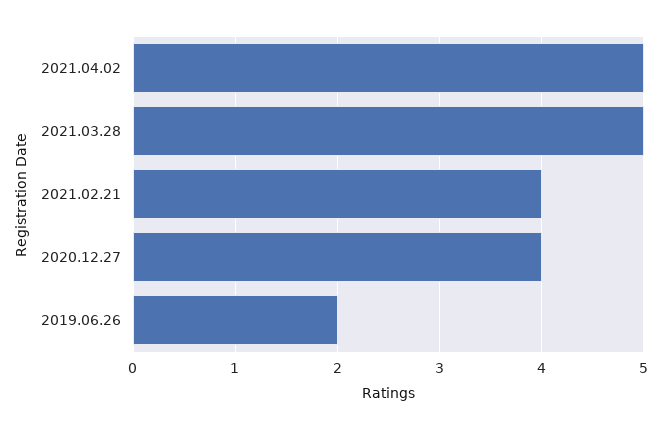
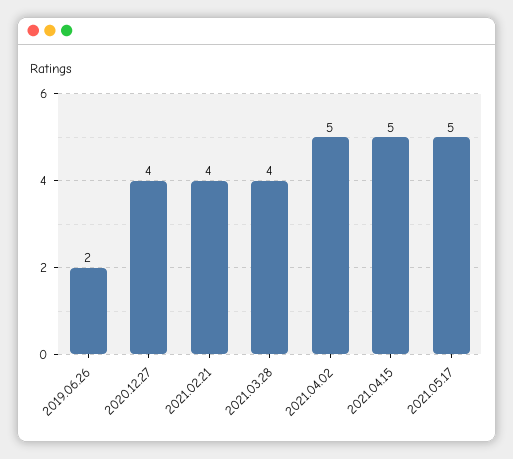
2021.03.28: 5 -> 4
2021.04.15: none -> 5
2021.05.17: none -> 5

